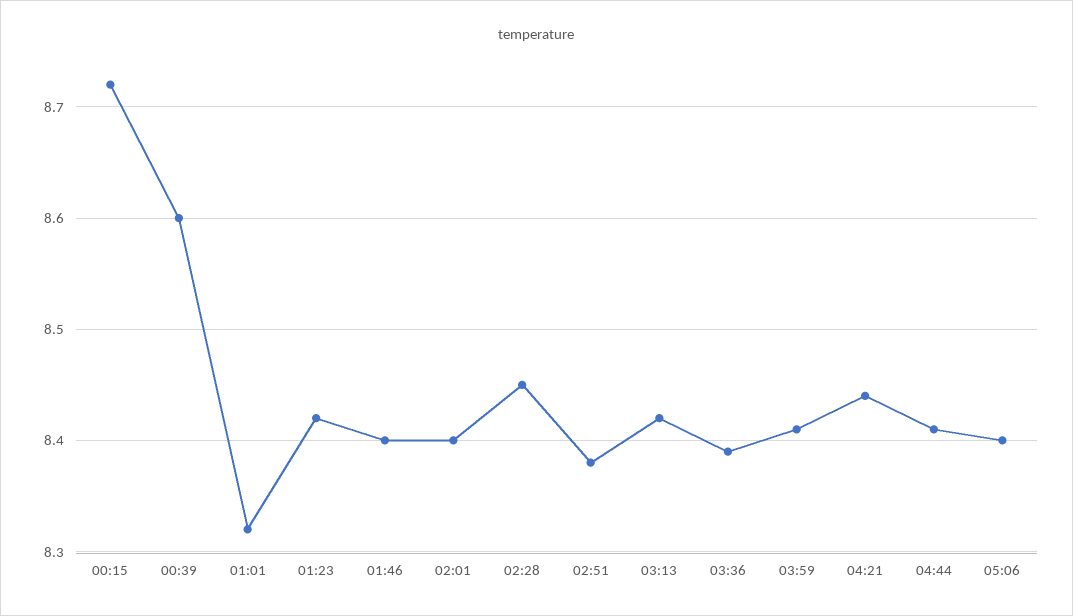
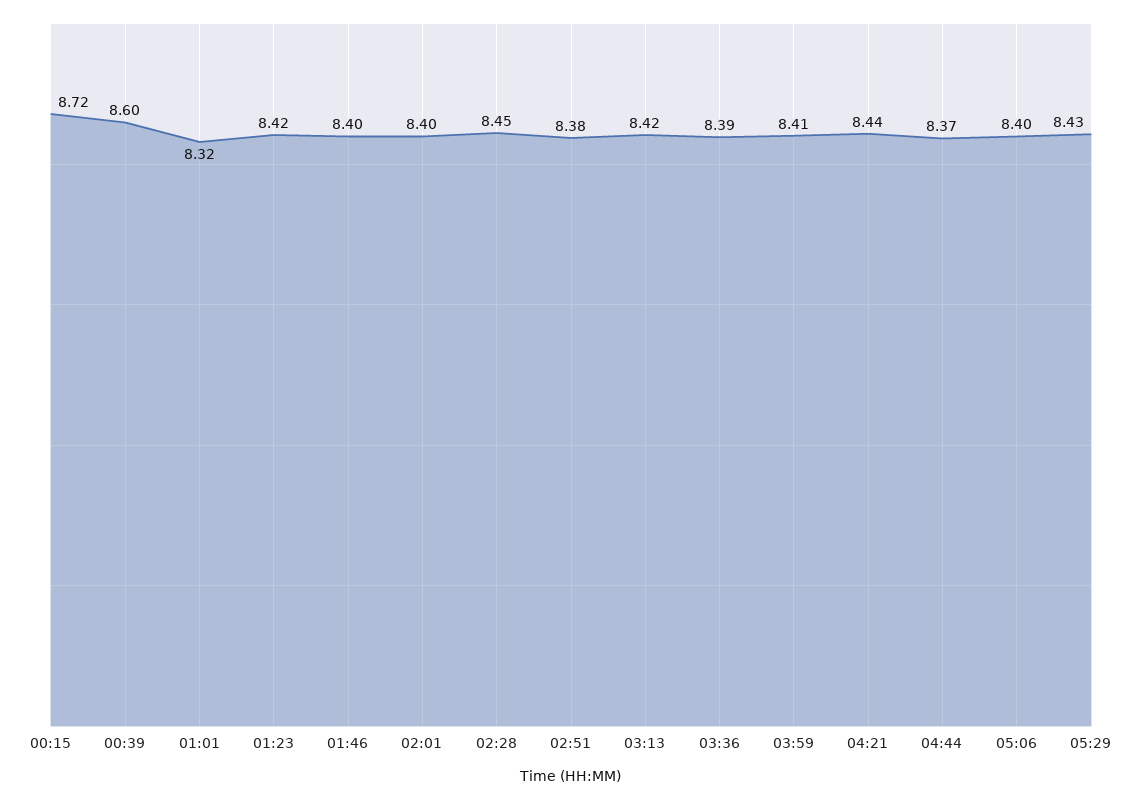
04:44: 8.41 -> 8.37
05:29: none -> 8.43

